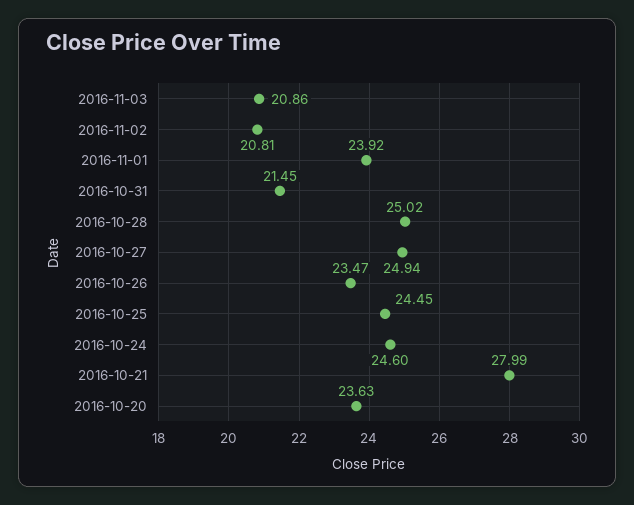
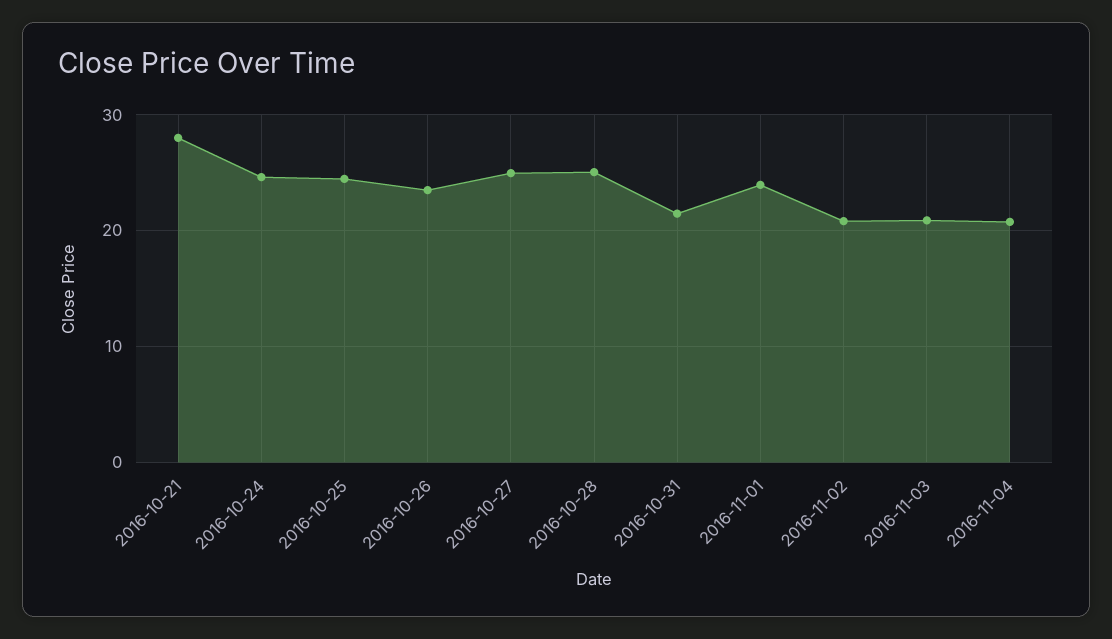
2016-10-20: 23.63 -> none
2016-11-04: none -> 21

